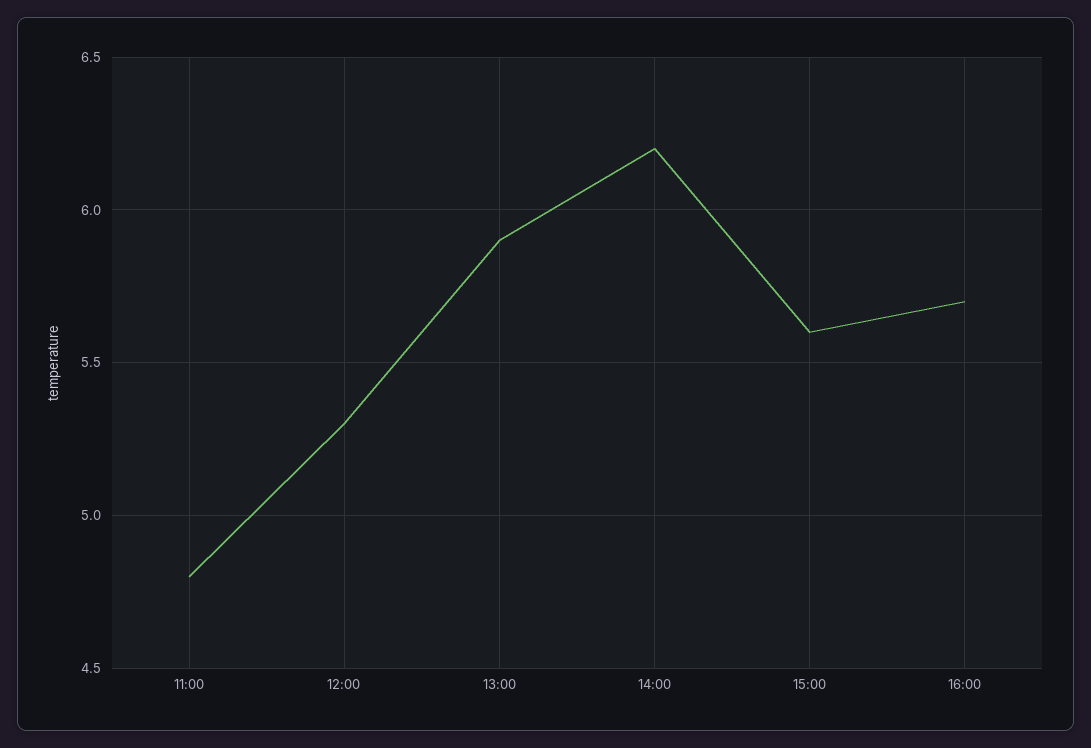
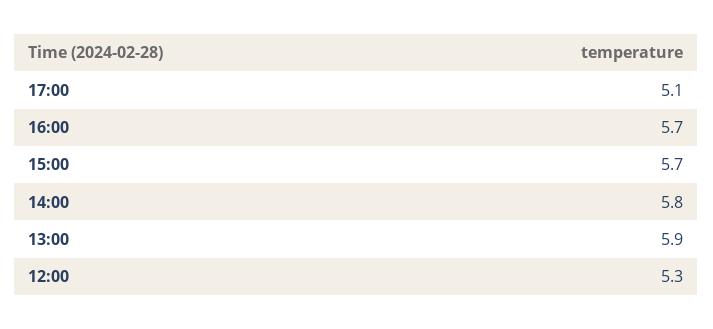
11:00: 4.8 -> none
14:00: 6.2 -> 5.8
15:00: 5.6 -> 5.7
17:00: none -> 5.1

